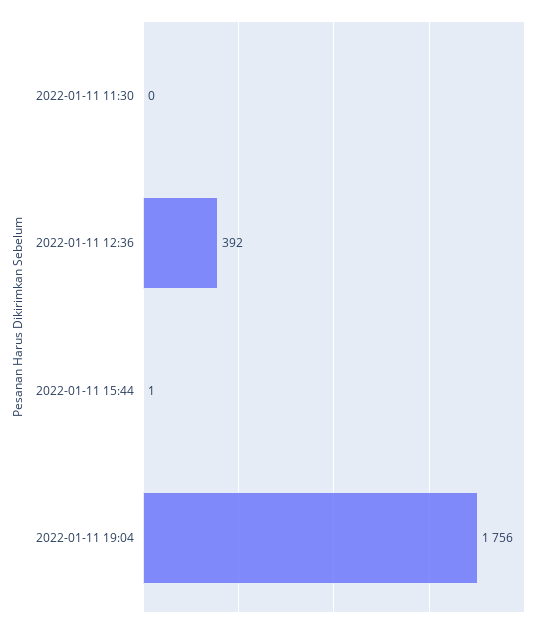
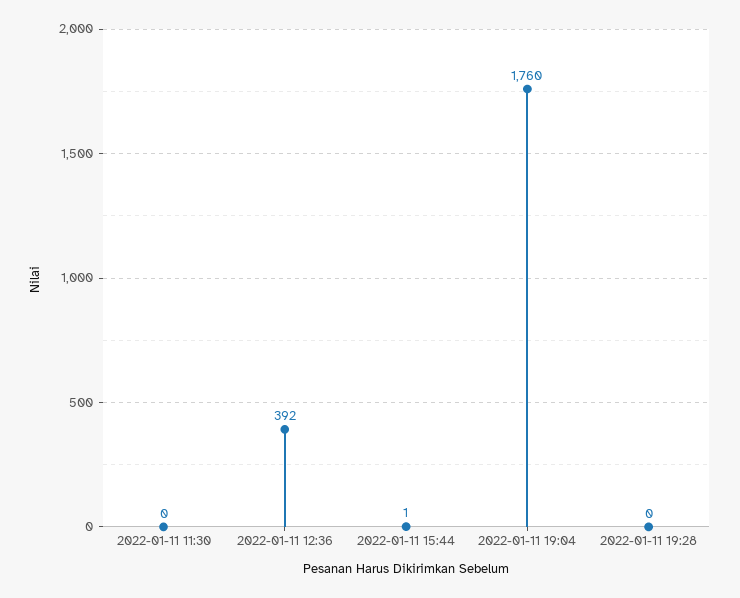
2022-01-11 19:04: 1756 -> 1760
2022-01-11 19:28: none -> 0

